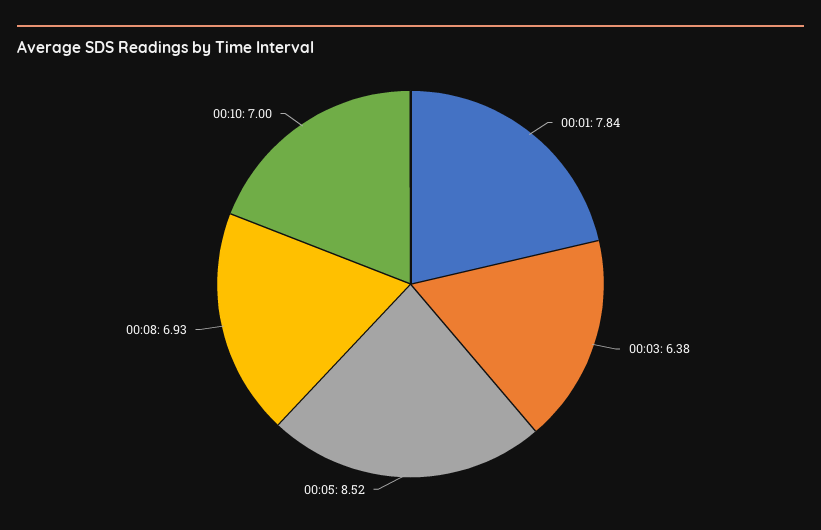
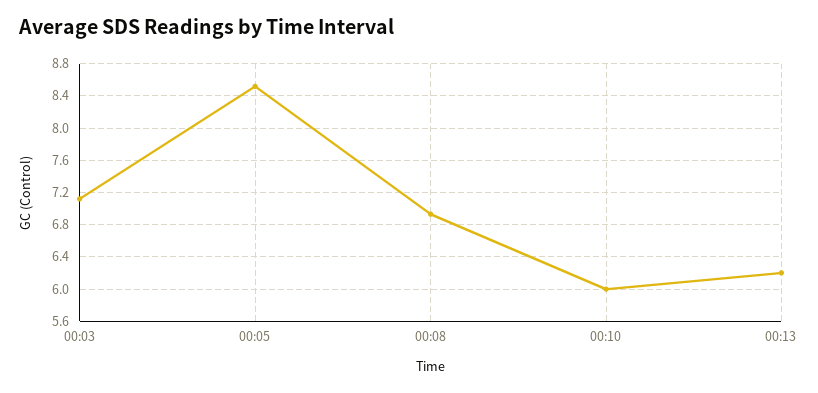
00:01: 7.84 -> none
00:03: 6.38 -> 7.1
00:10: 7 -> 6
00:13: none -> 6.2

